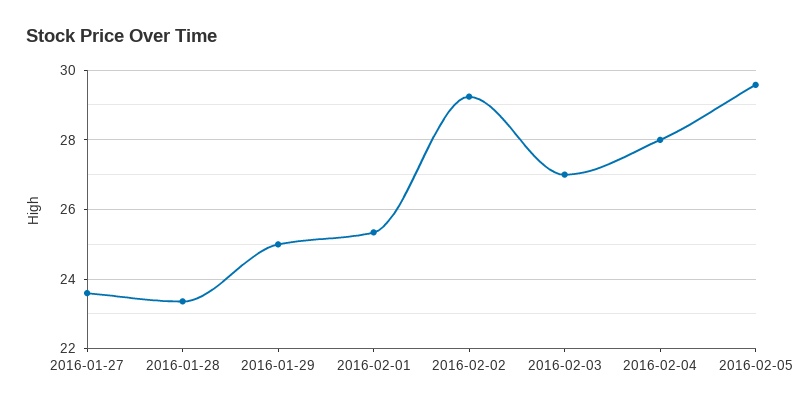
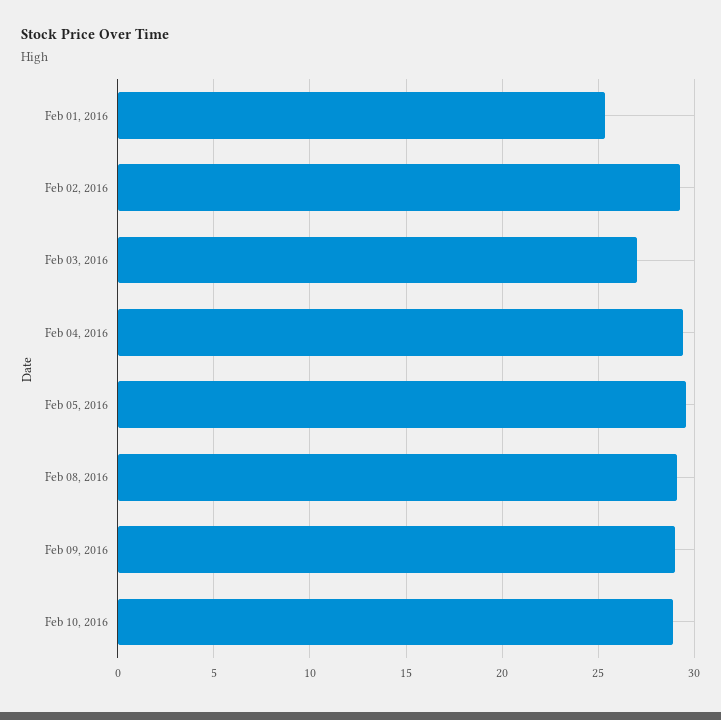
2016-01-27: 23.6 -> none
2016-01-28: 23.4 -> none
2016-01-29: 25 -> none
2016-02-04: 28 -> 29.5
Feb 08, 2016: none -> 29
Feb 09, 2016: none -> 29
Feb 10, 2016: none -> 29

